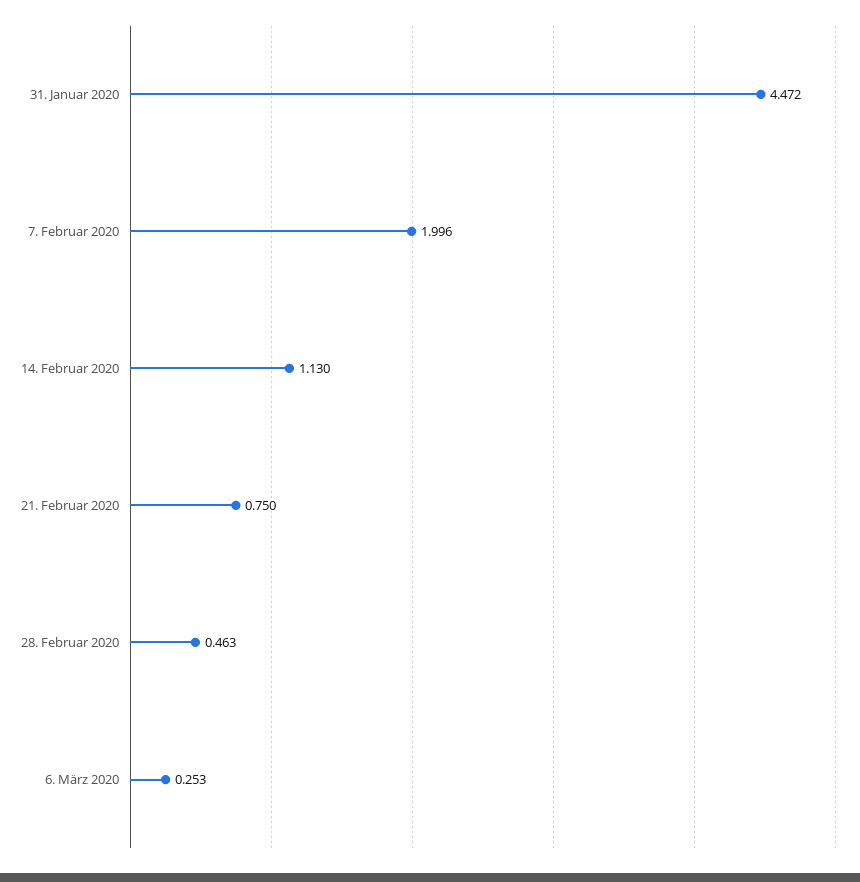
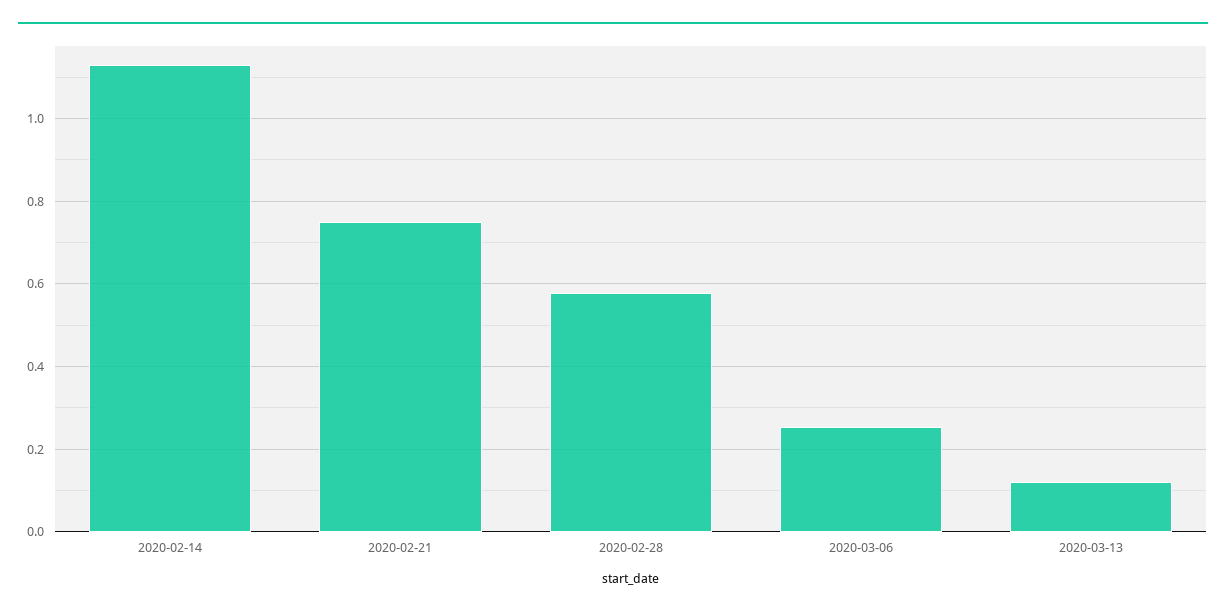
31. Januar 2020: 4.472 -> none
7. Februar 2020: 1.996 -> none
28. Februar 2020: 0.463 -> 0.58
2020-03-13: none -> 0.12

